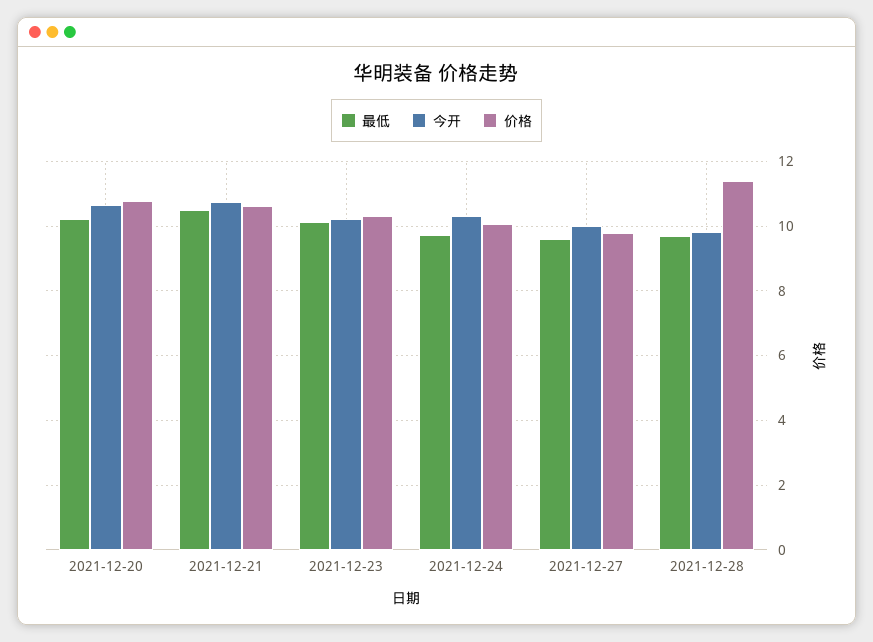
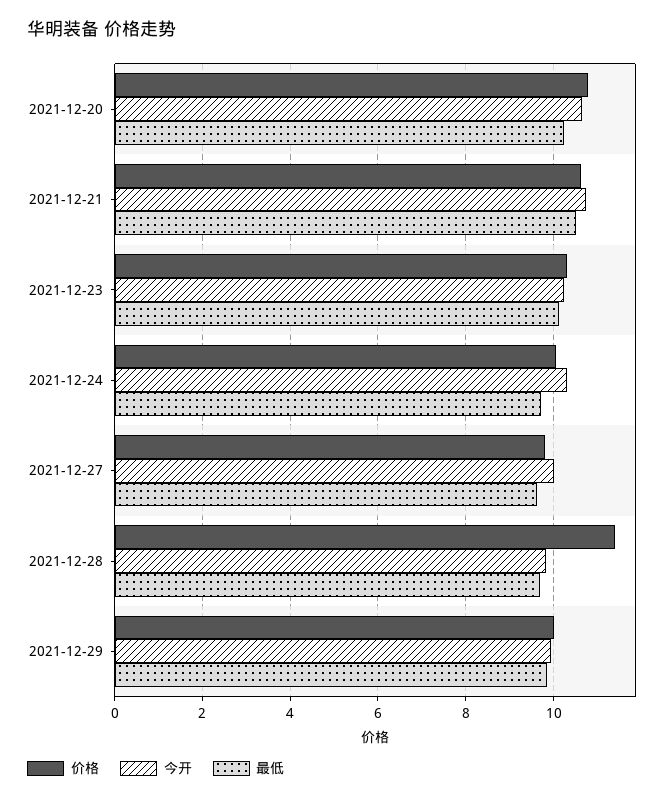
价格, 2021-12-29: none -> 10
今开, 2021-12-29: none -> 10
最低, 2021-12-29: none -> 9.8

